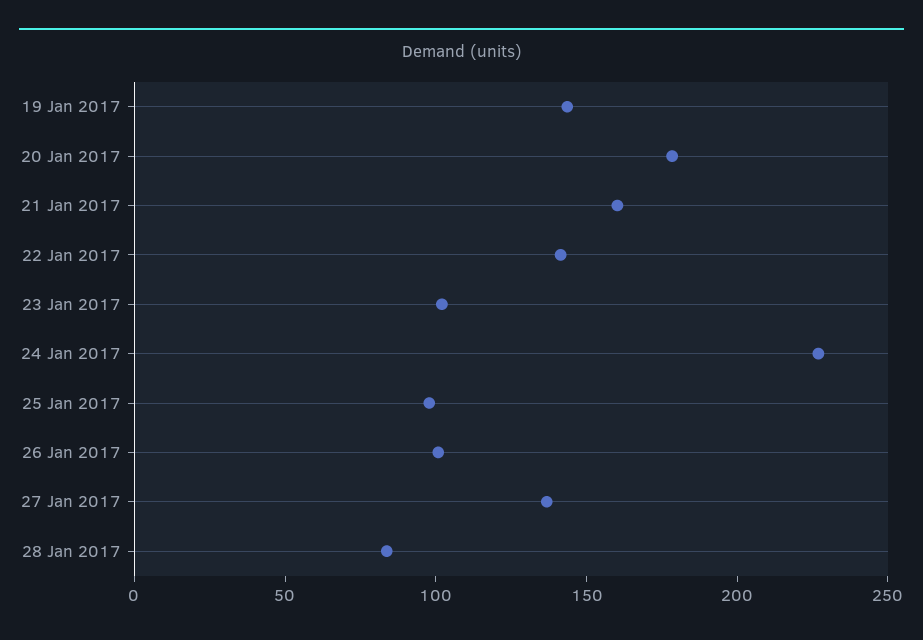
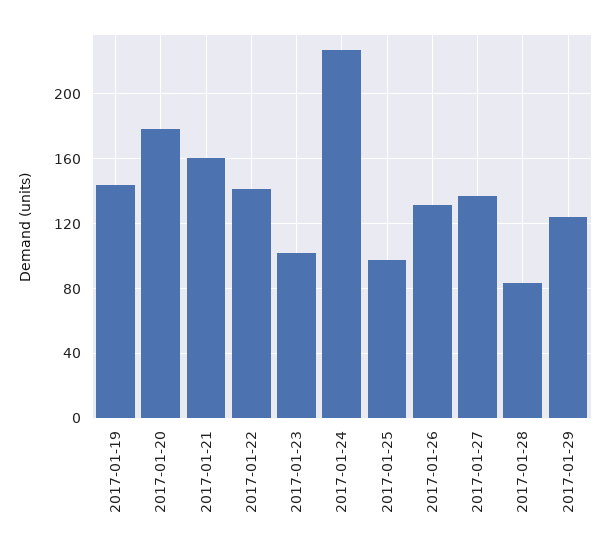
26 Jan 2017: 100 -> 130
2017-01-29: none -> 125

